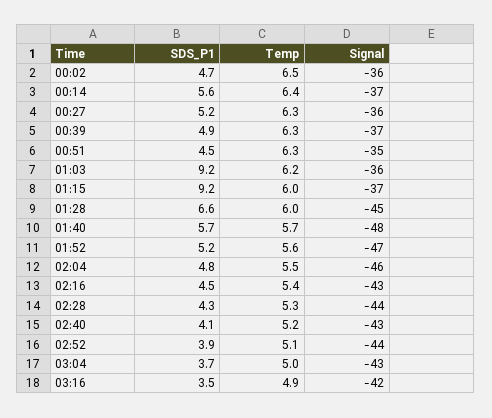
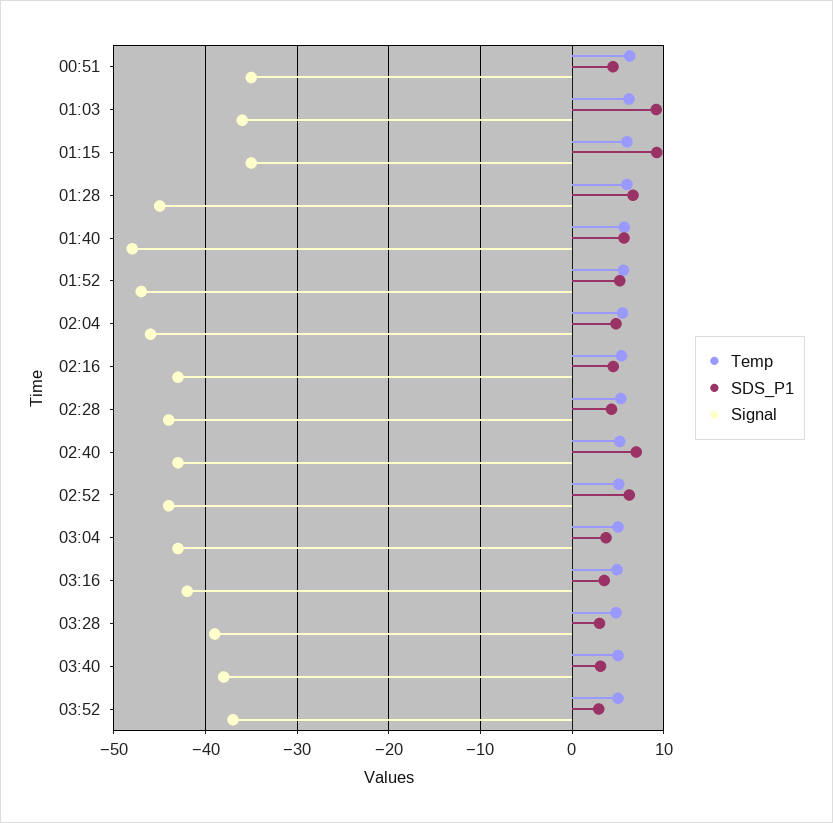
SDS_P1, 00:02: 4.7 -> none
Temp, 00:02: 6.5 -> none
Signal, 00:02: -36 -> none
SDS_P1, 00:14: 5.6 -> none
Temp, 00:14: 6.4 -> none
Signal, 00:14: -37 -> none
SDS_P1, 00:27: 5.2 -> none
Temp, 00:27: 6.3 -> none
Signal, 00:27: -36 -> none
SDS_P1, 00:39: 4.9 -> none
Temp, 00:39: 6.3 -> none
Signal, 00:39: -37 -> none
Signal, 01:15: -37 -> -35
SDS_P1, 02:40: 4.1 -> 7
SDS_P1, 02:52: 3.9 -> 6
Temp, 03:28: none -> 5
SDS_P1, 03:28: none -> 3
Signal, 03:28: none -> -39
Temp, 03:40: none -> 5
SDS_P1, 03:40: none -> 3
Signal, 03:40: none -> -38
Temp, 03:52: none -> 5
SDS_P1, 03:52: none -> 3
Signal, 03:52: none -> -37

